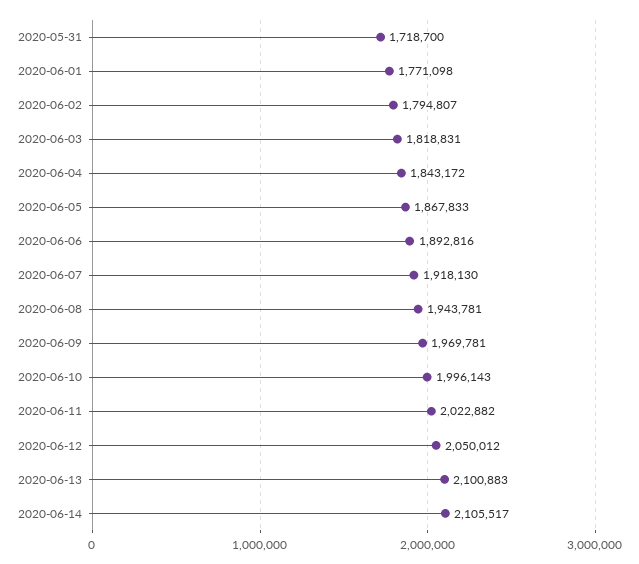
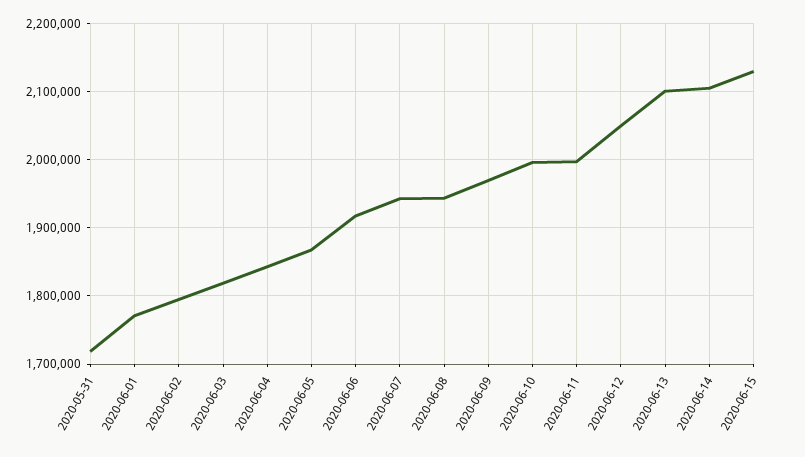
2020-06-06: 1892816 -> 1920000
2020-06-07: 1918130 -> 1940000
2020-06-11: 2022882 -> 2000000
2020-06-15: none -> 2130000

